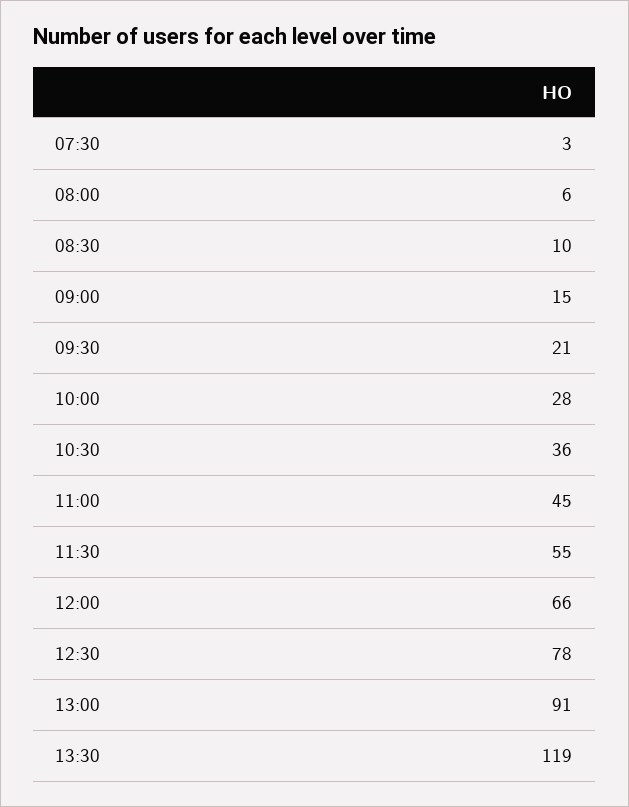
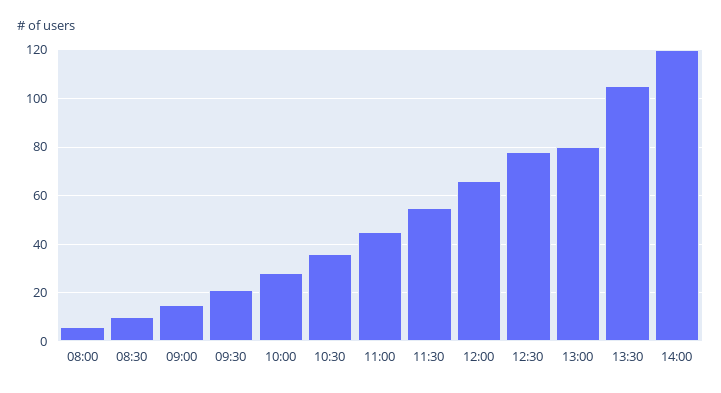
07:30: 3 -> none
13:00: 91 -> 80
13:30: 119 -> 105
14:00: none -> 120

